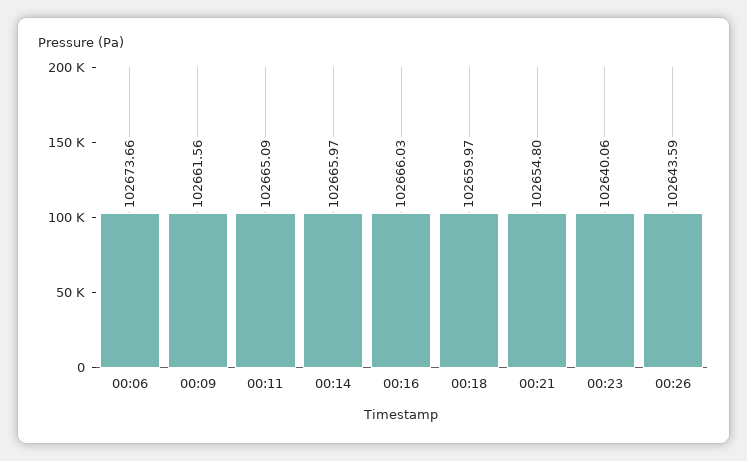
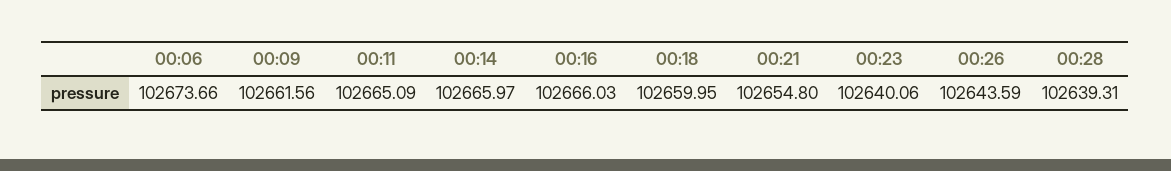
00:18: 102659.97 -> 102659.95
00:28: none -> 102639.31

